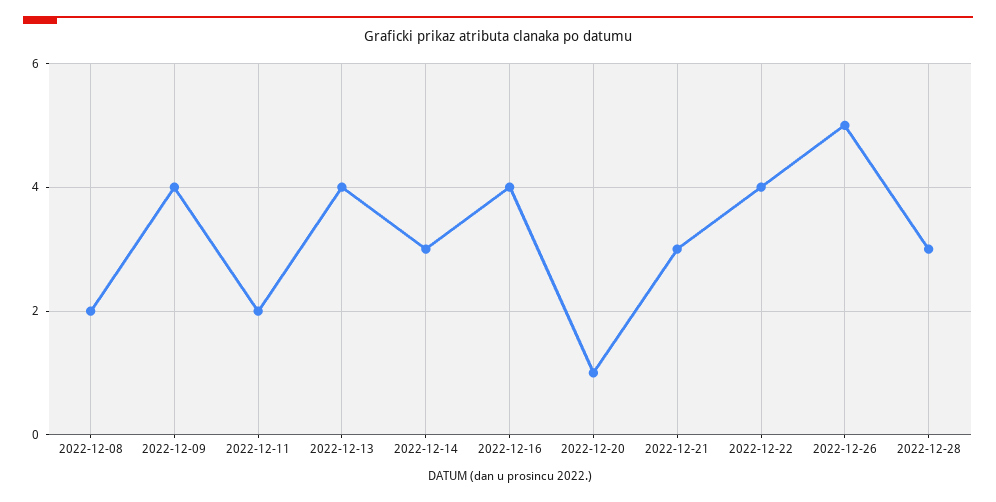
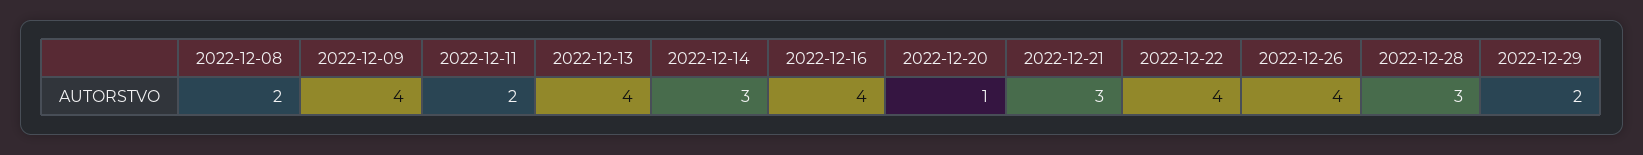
2022-12-26: 5 -> 4
2022-12-29: none -> 2

